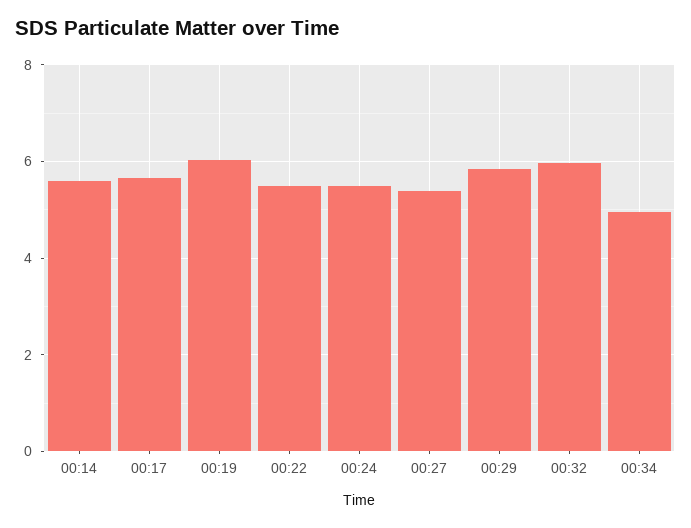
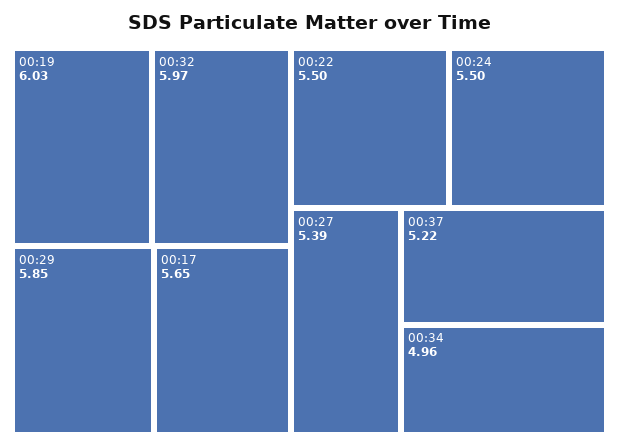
00:14: 5.6 -> none
00:37: none -> 5.22

